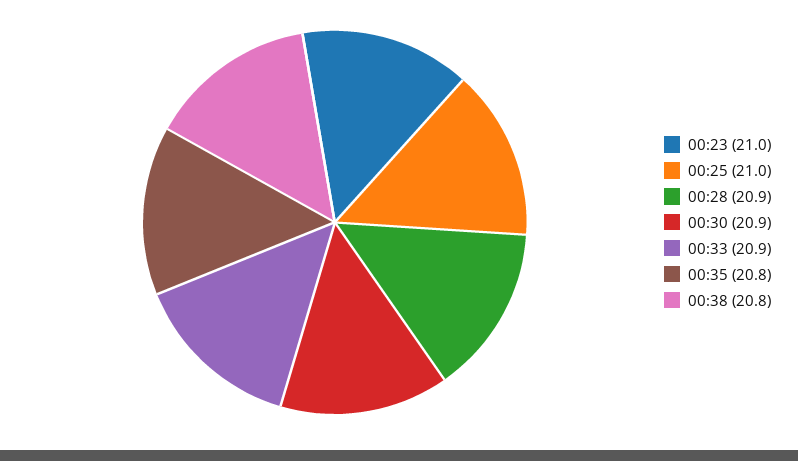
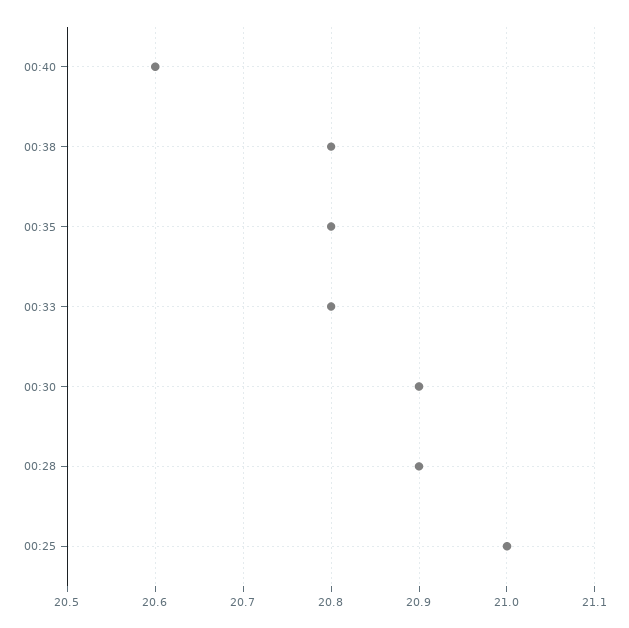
00:23: 21 -> none
00:33: 20.9 -> 20.8
00:40: none -> 20.6

